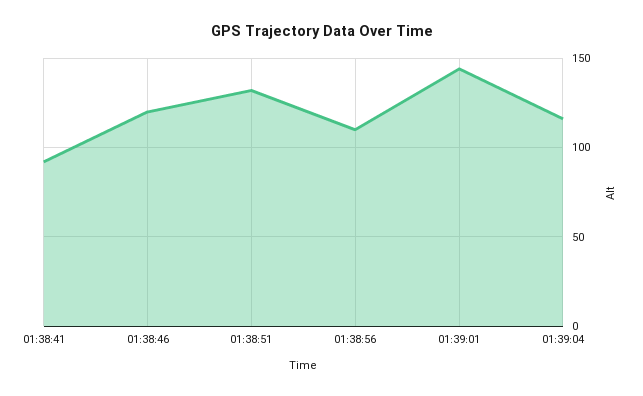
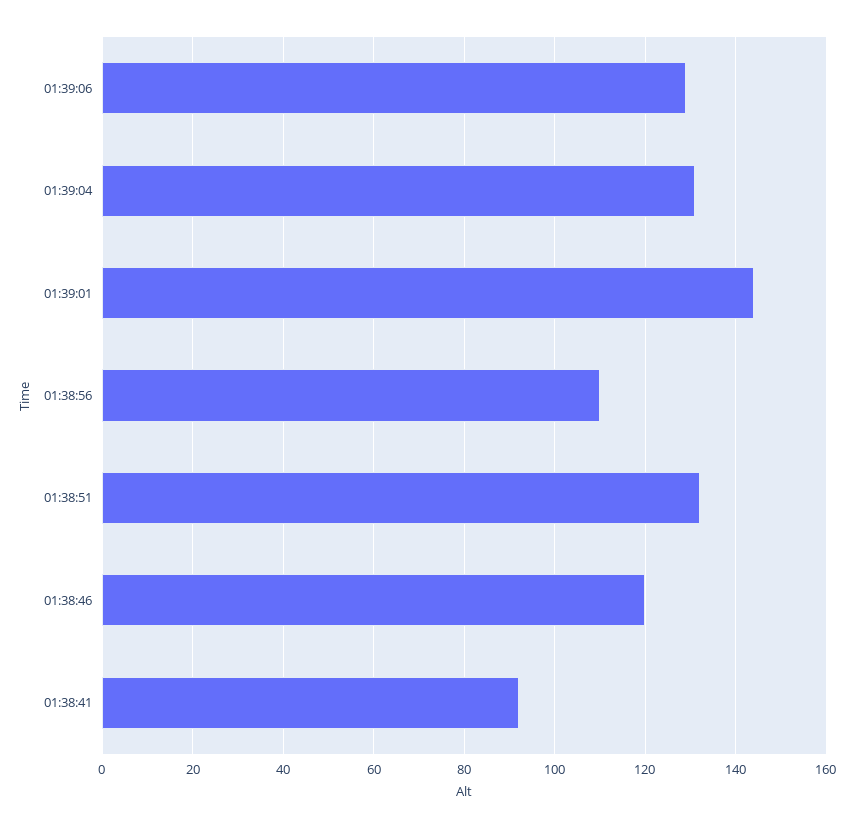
01:39:04: 115 -> 130
01:39:06: none -> 130

